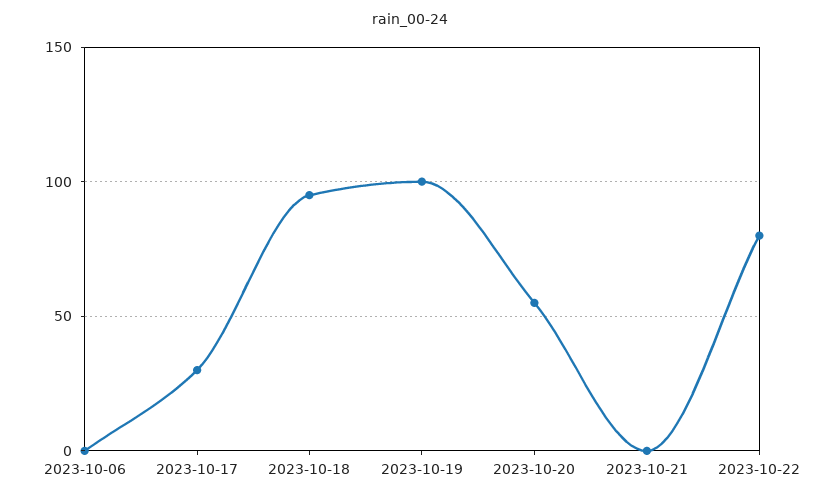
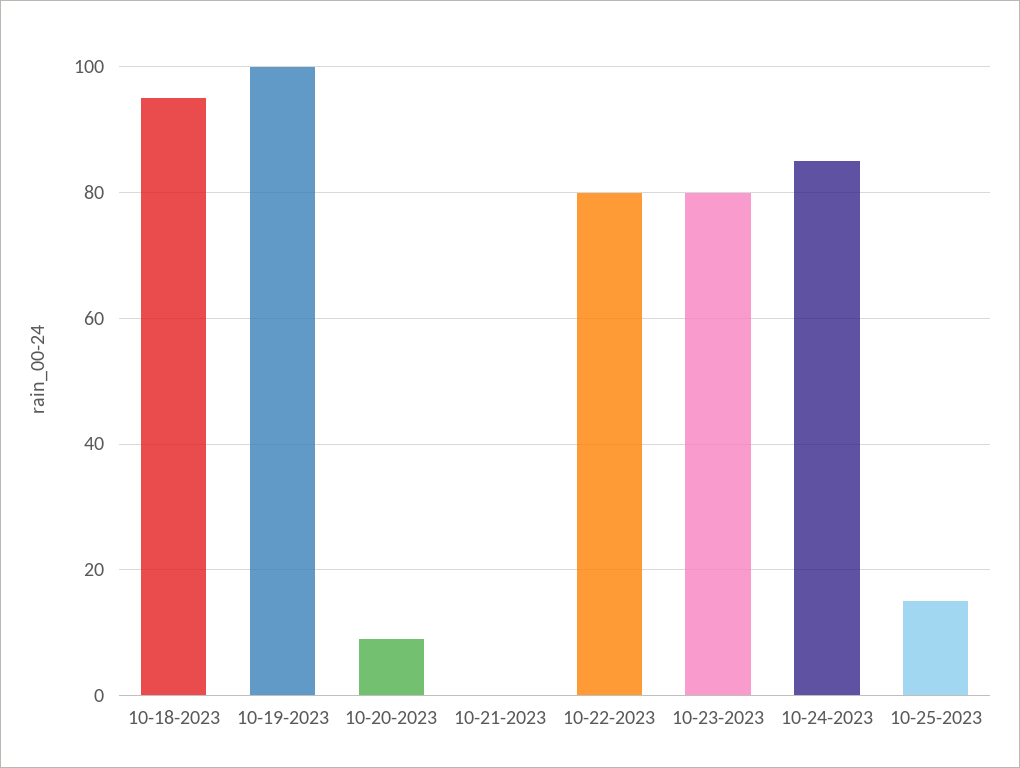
2023-10-06: 0 -> none
2023-10-17: 30 -> none
2023-10-20: 55 -> 10
10-23-2023: none -> 80
10-24-2023: none -> 85
10-25-2023: none -> 15

